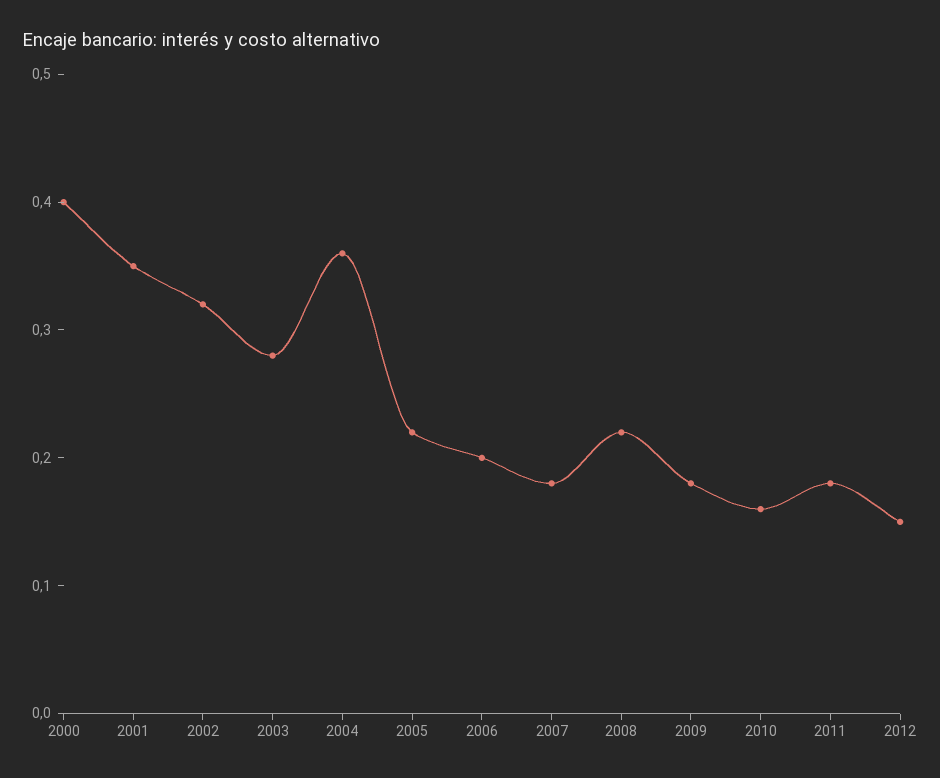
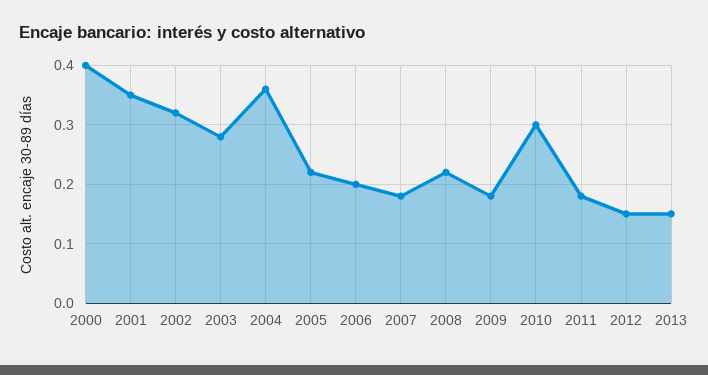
2010: 0.16 -> 0.3
2013: none -> 0.15

